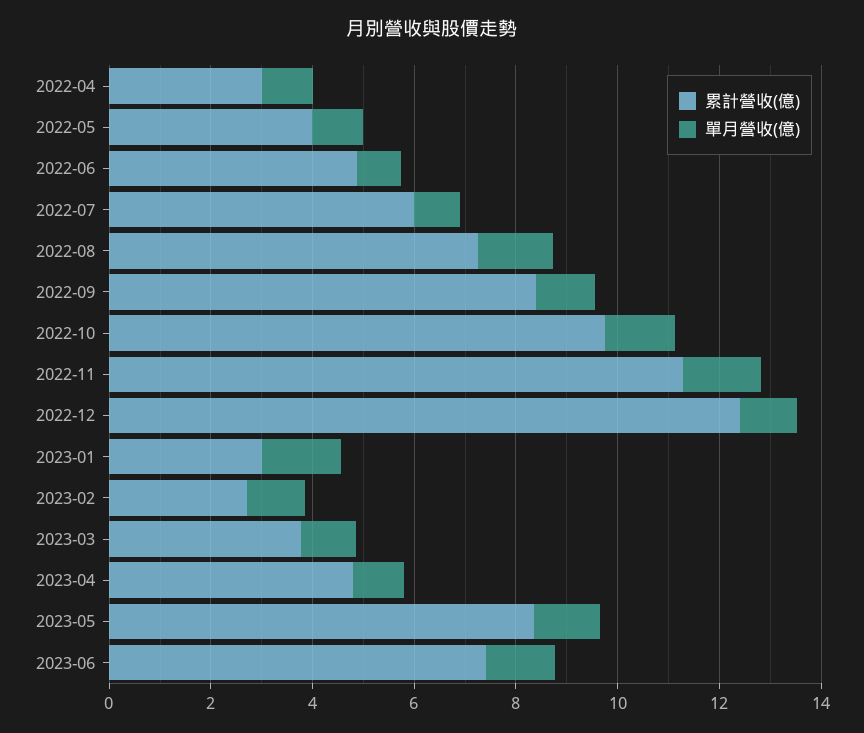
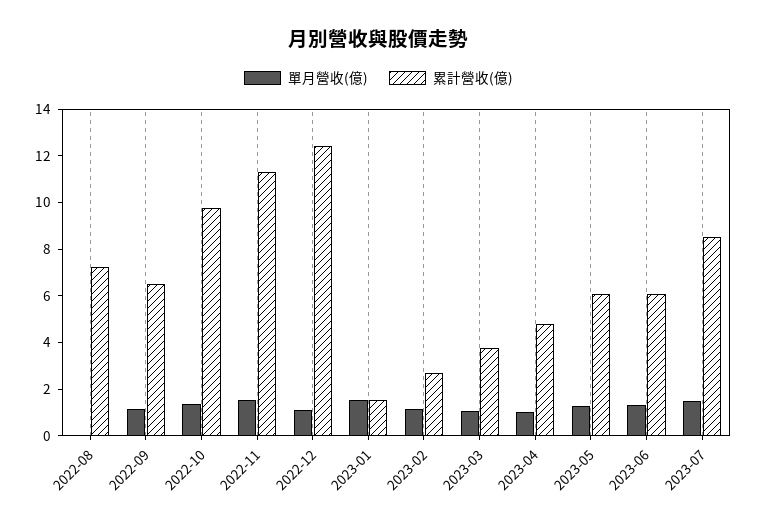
累計營收(億), 2022-04: 3 -> none
單月營收(億), 2022-04: 1 -> none
累計營收(億), 2022-05: 4 -> none
單月營收(億), 2022-05: 1 -> none
累計營收(億), 2022-06: 5 -> none
單月營收(億), 2022-06: 1 -> none
累計營收(億), 2022-07: 6 -> none
單月營收(億), 2022-07: 1 -> none
單月營收(億), 2022-08: 1.5 -> 0
累計營收(億), 2022-09: 8.5 -> 6.5
累計營收(億), 2023-01: 3 -> 1.5
累計營收(億), 2023-05: 8.5 -> 6
累計營收(億), 2023-06: 7.5 -> 6
單月營收(億), 2023-07: none -> 1.5
累計營收(億), 2023-07: none -> 8.5

